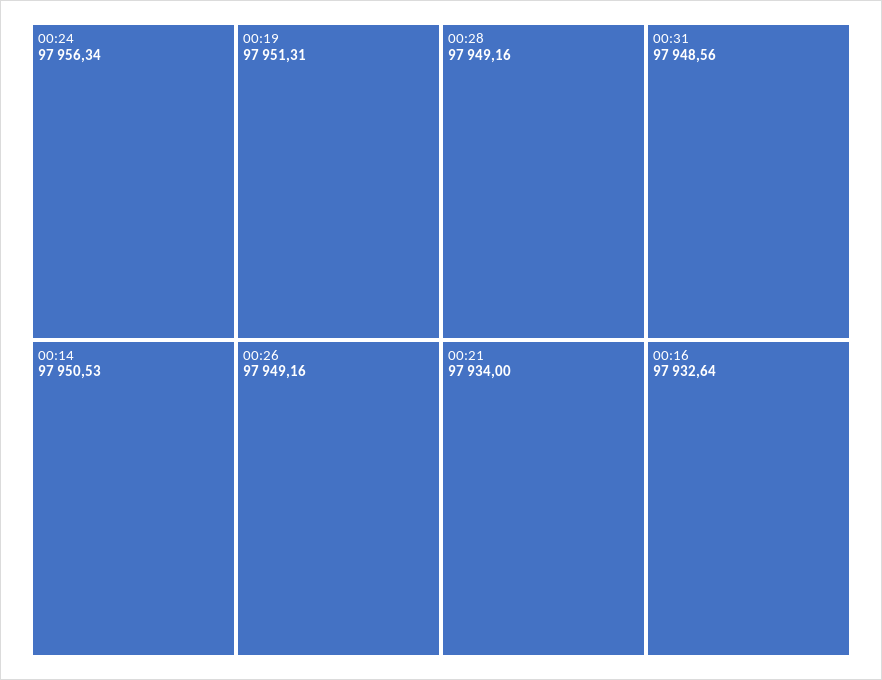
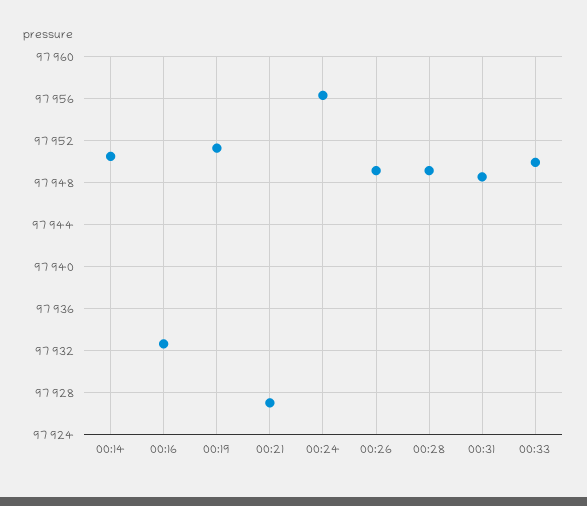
00:21: 97934 -> 97927
00:33: none -> 97950

